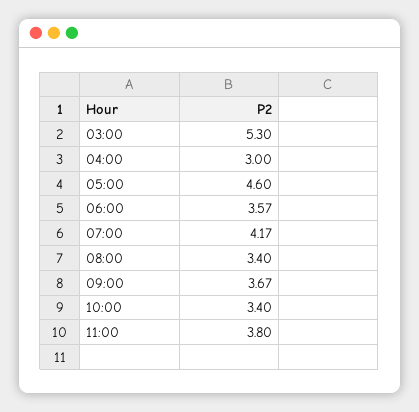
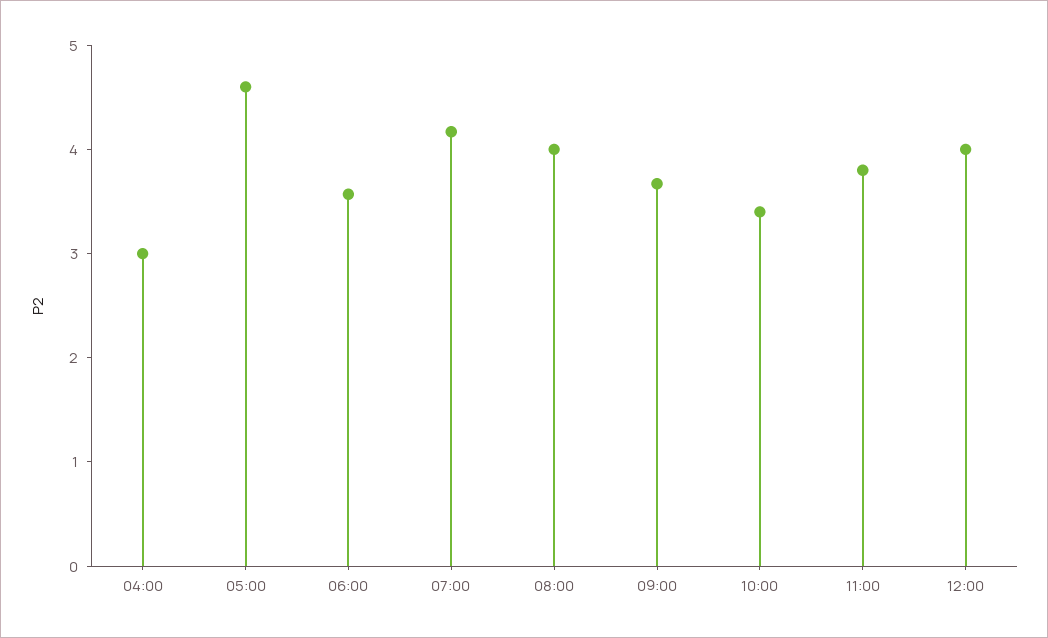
03:00: 5.3 -> none
08:00: 3.4 -> 4
12:00: none -> 4

